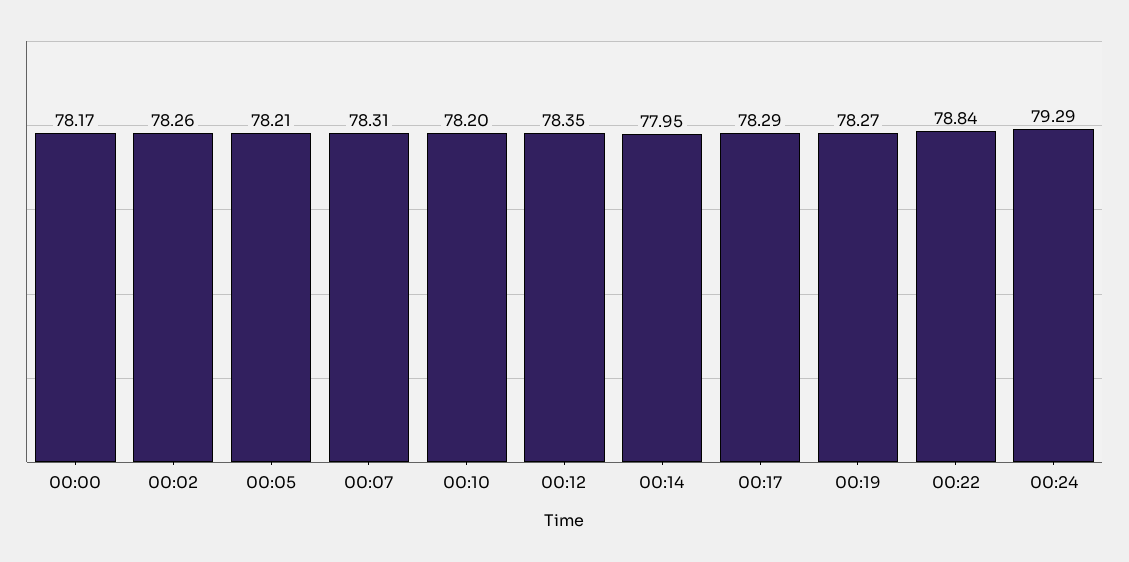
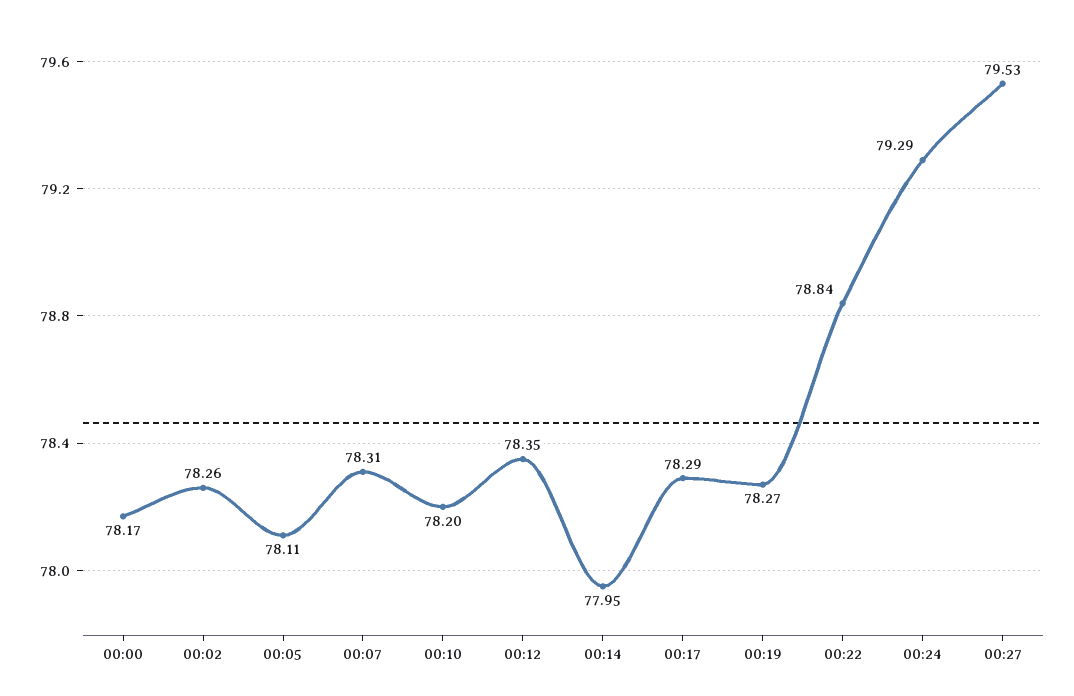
00:05: 78.21 -> 78.11
00:27: none -> 79.53

